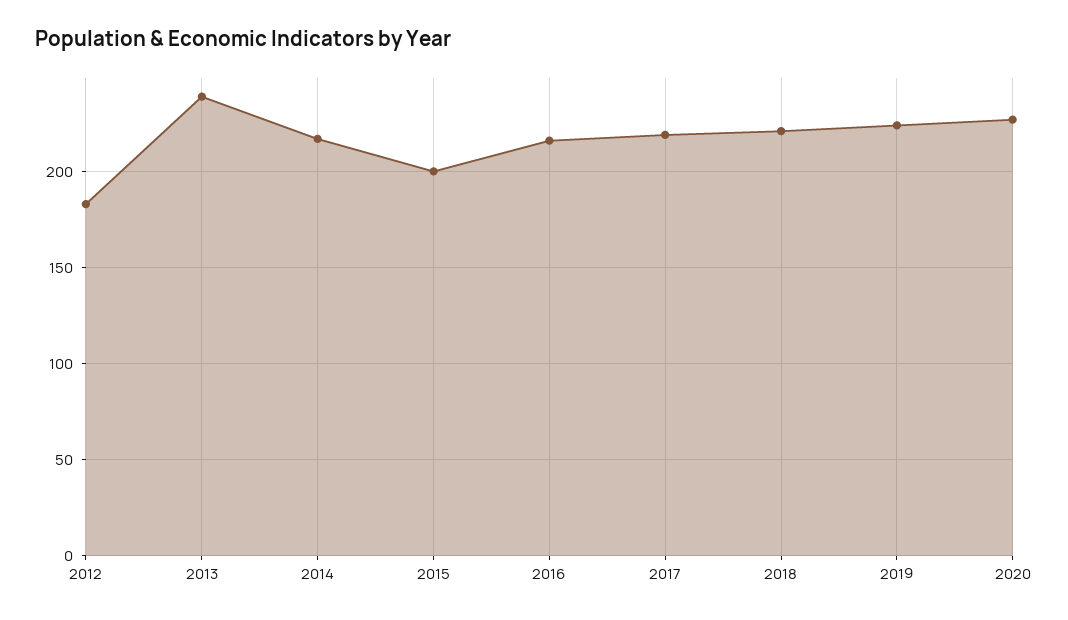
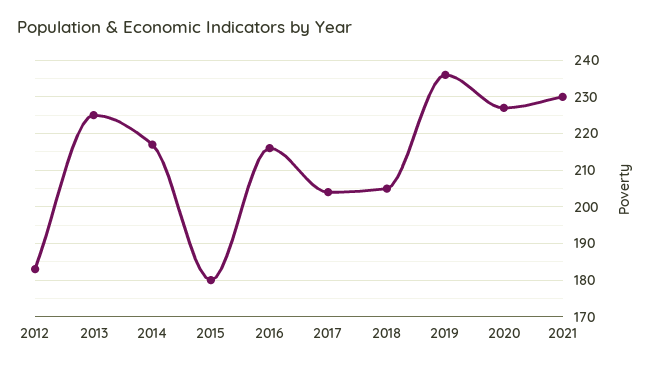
2013: 240 -> 225
2015: 200 -> 180
2017: 220 -> 205
2018: 220 -> 205
2019: 225 -> 235
2021: none -> 230

